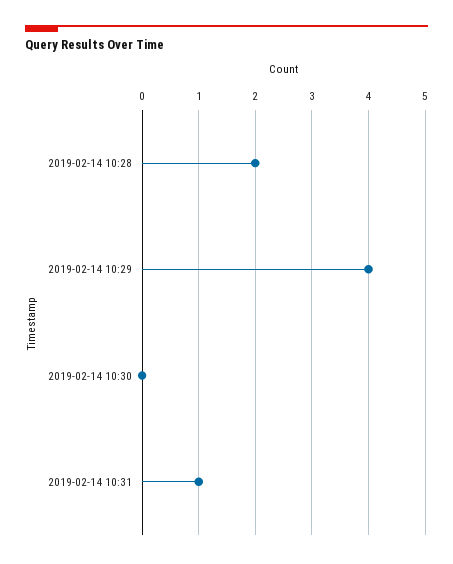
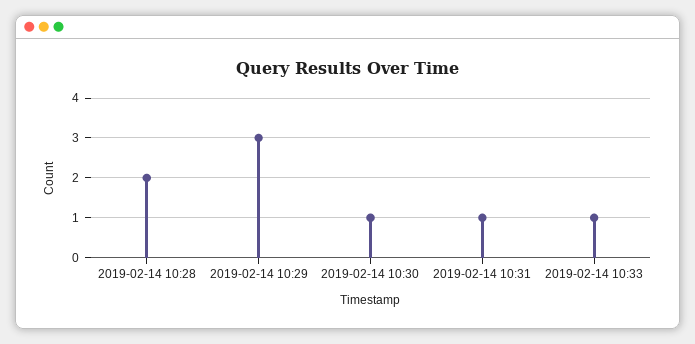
2019-02-14 10:29: 4 -> 3
2019-02-14 10:30: 0 -> 1
2019-02-14 10:33: none -> 1

